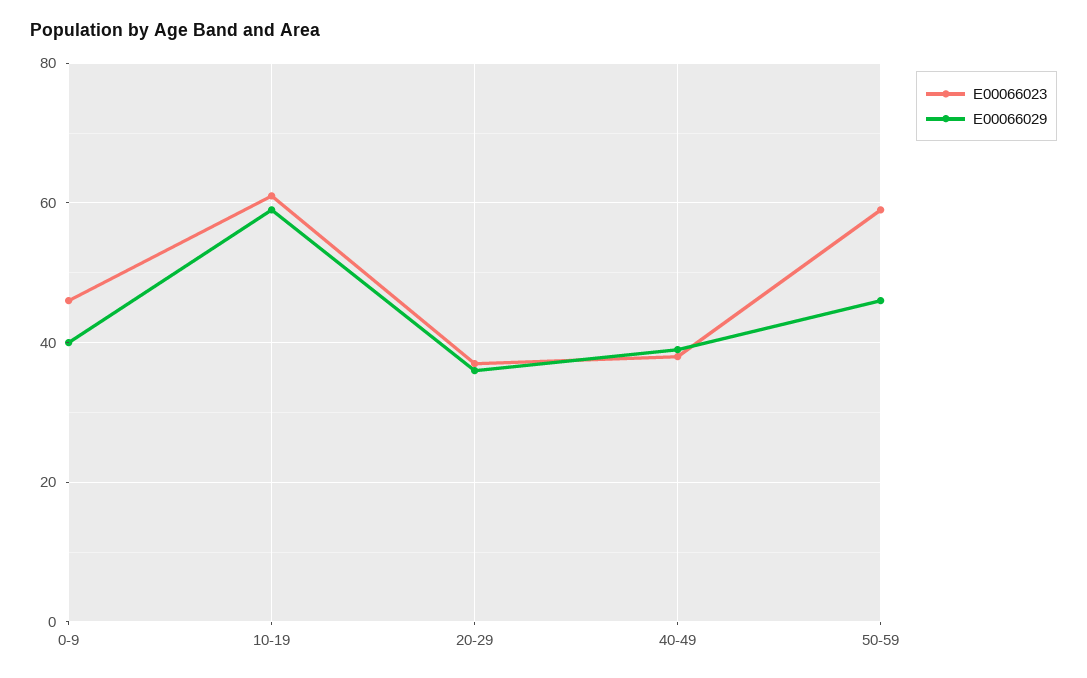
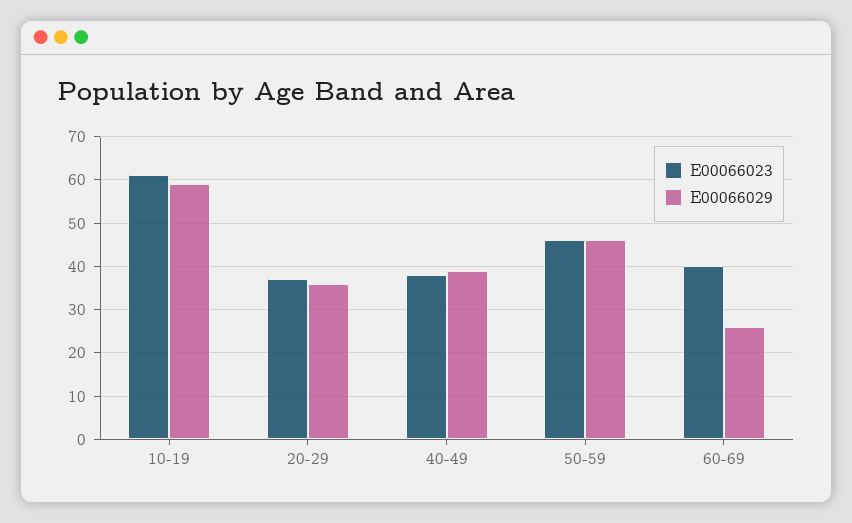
E00066023, 0-9: 45 -> none
E00066029, 0-9: 40 -> none
E00066023, 50-59: 60 -> 45
E00066023, 60-69: none -> 40
E00066029, 60-69: none -> 25

